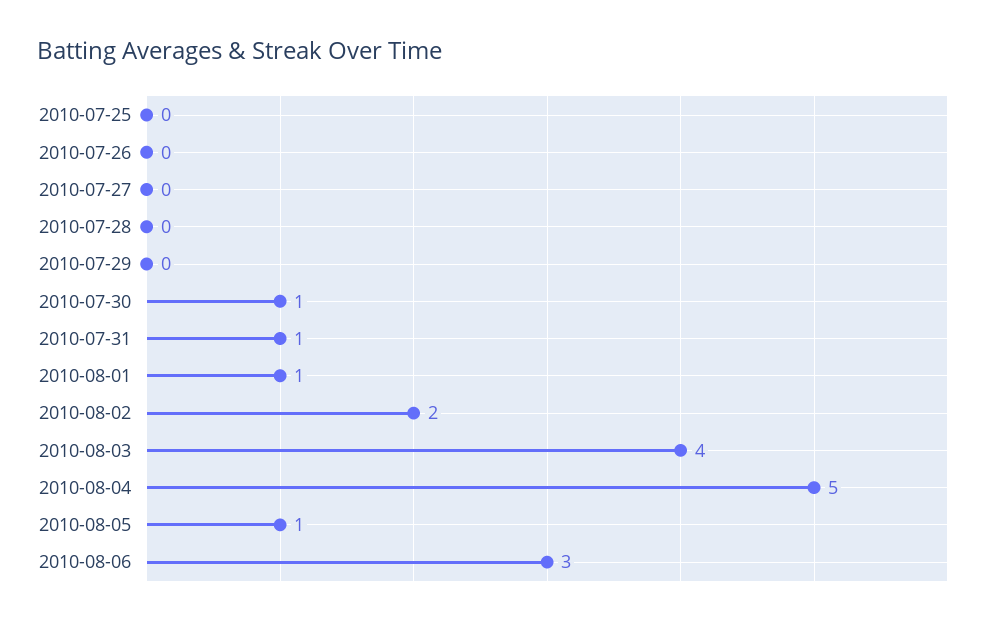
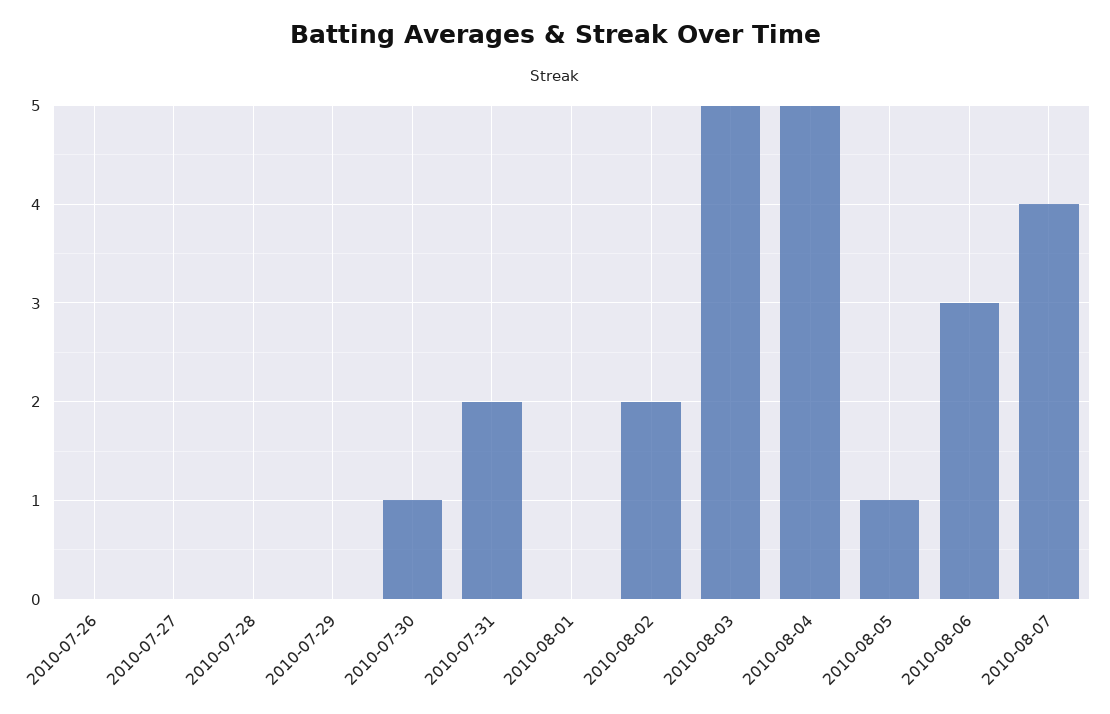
2010-07-25: 0 -> none
2010-07-31: 1 -> 2
2010-08-01: 1 -> 0
2010-08-03: 4 -> 5
2010-08-07: none -> 4

